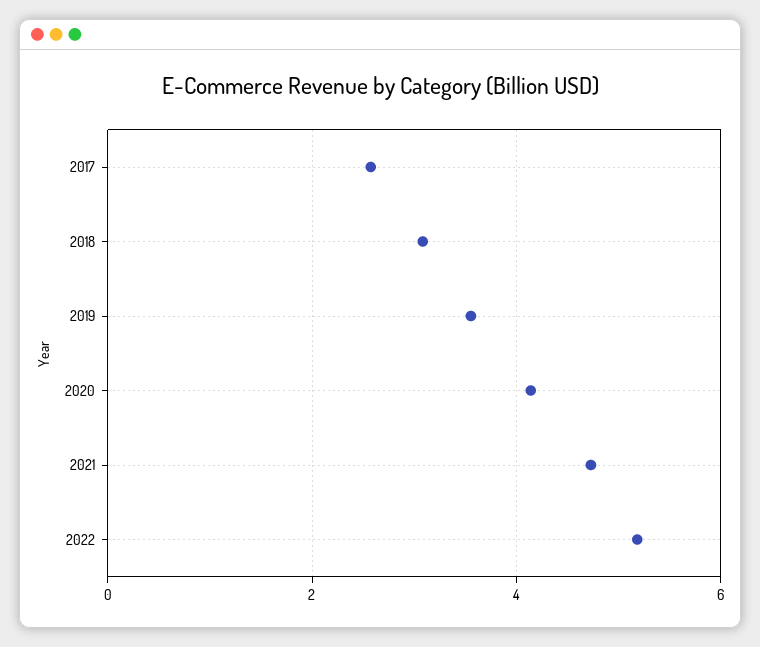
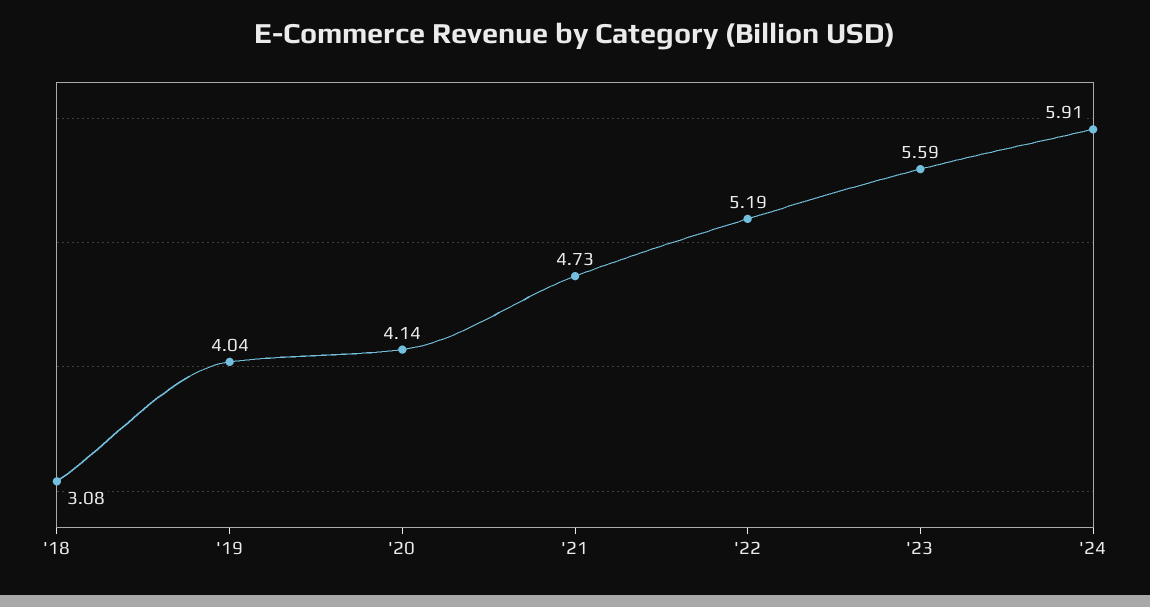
2017: 2.6 -> none
2019: 3.6 -> 4.04
'23: none -> 5.59
'24: none -> 5.91

